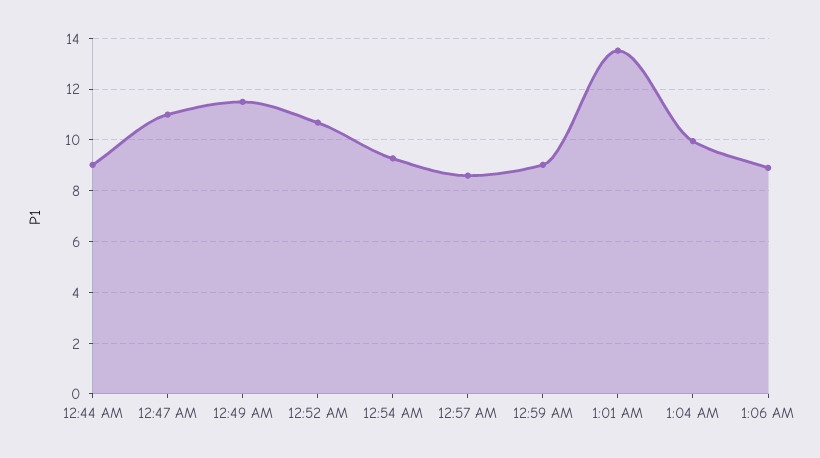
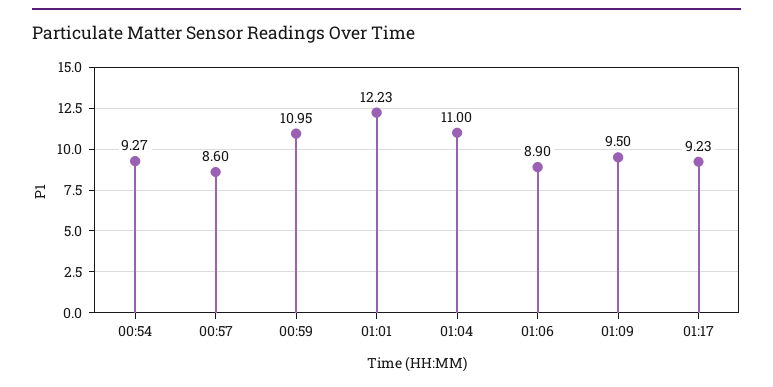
12:44 AM: 9 -> none
12:47 AM: 11 -> none
12:49 AM: 11.5 -> none
12:52 AM: 10.75 -> none
12:59 AM: 9 -> 10.95
1:01 AM: 13.5 -> 12.23
1:04 AM: 10 -> 11
01:09: none -> 9.5
01:17: none -> 9.23

